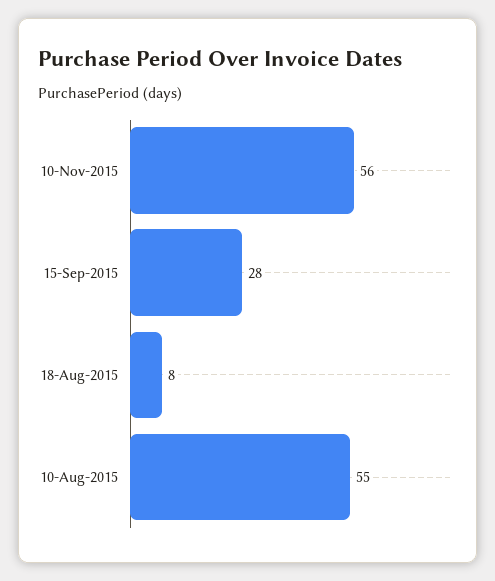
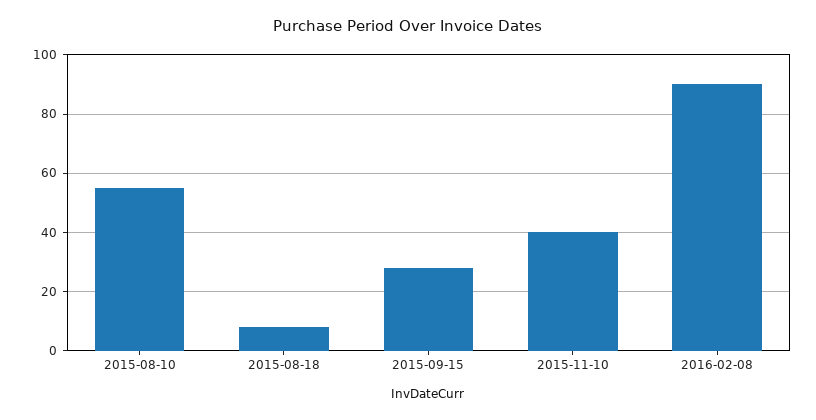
10-Nov-2015: 56 -> 40
2016-02-08: none -> 90

